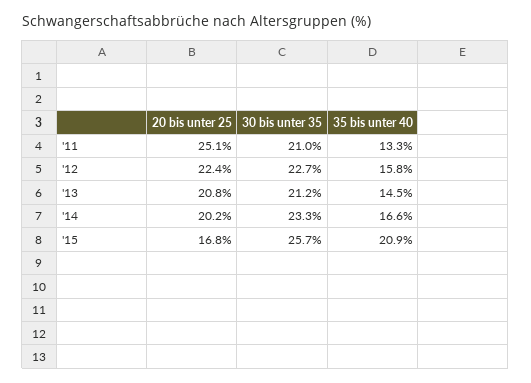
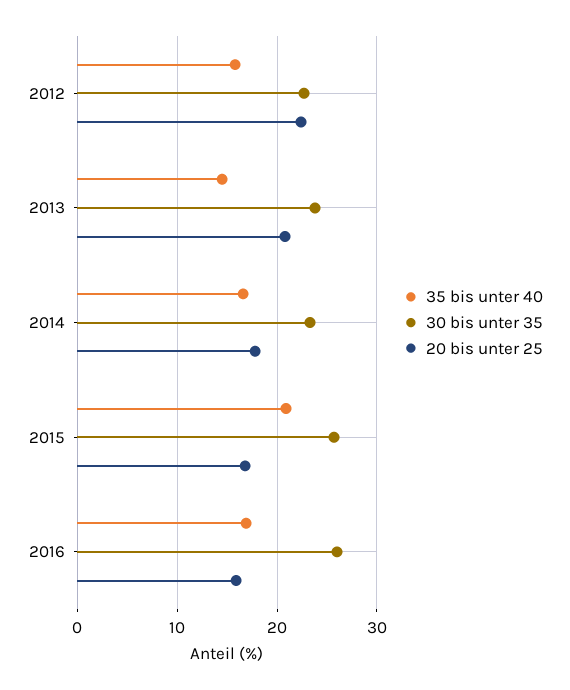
20 bis unter 25, '11: 25.1 -> none
30 bis unter 35, '11: 21 -> none
35 bis unter 40, '11: 13.3 -> none
30 bis unter 35, '13: 21.2 -> 24
20 bis unter 25, '14: 20.2 -> 18
35 bis unter 40, 2016: none -> 17
30 bis unter 35, 2016: none -> 26
20 bis unter 25, 2016: none -> 16

